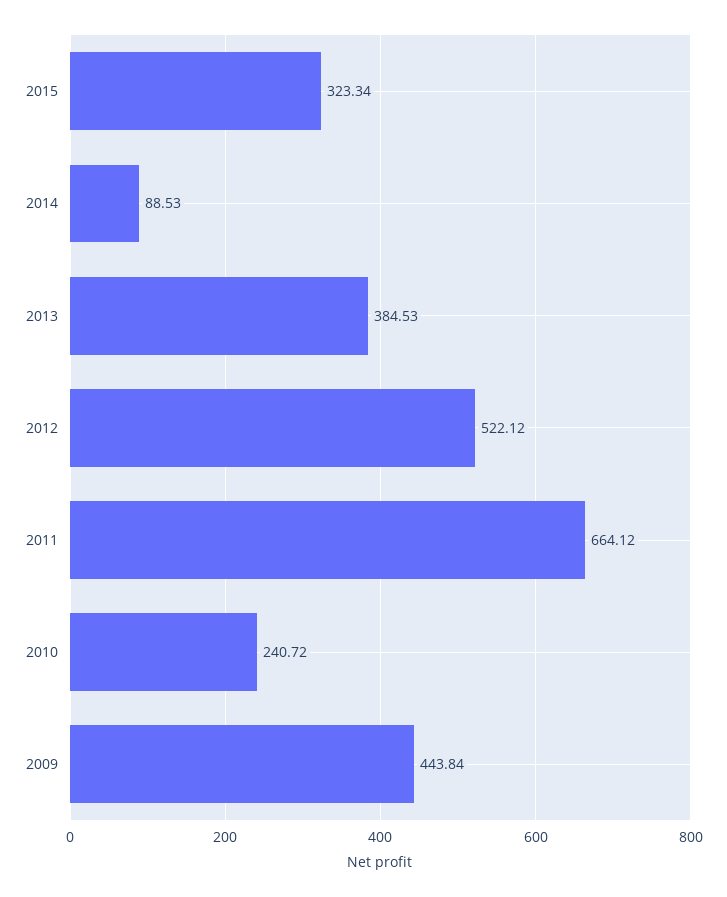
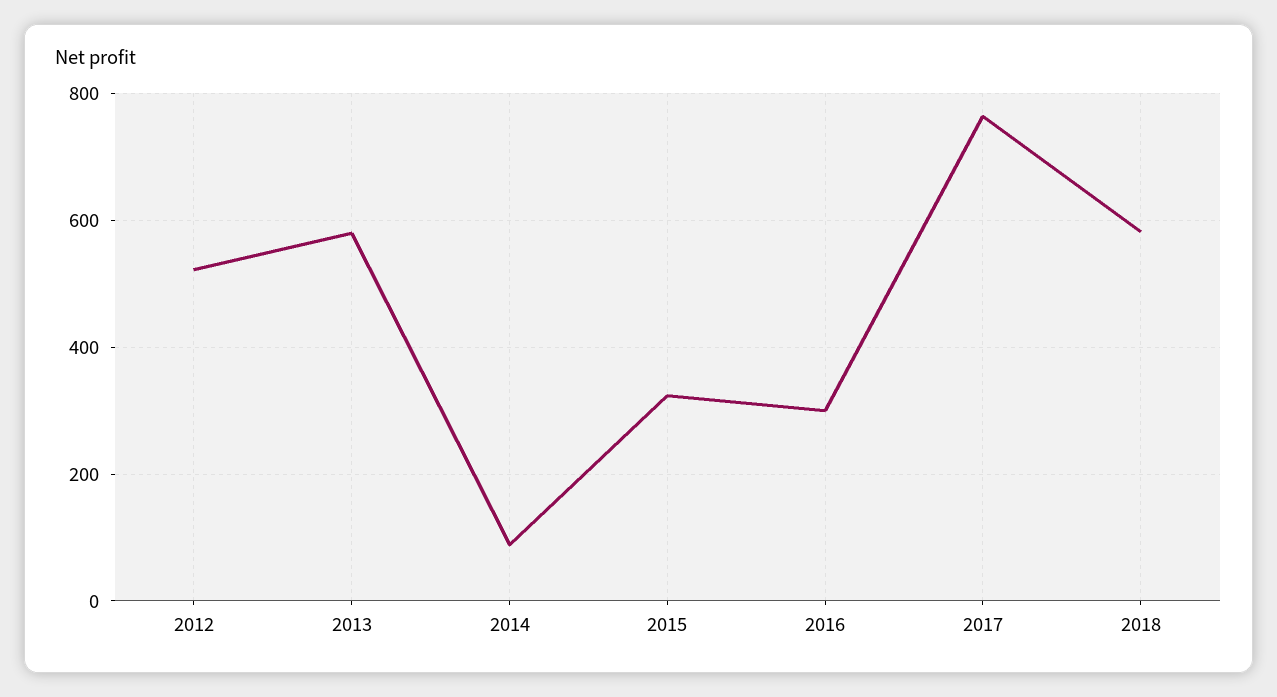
2013: 384.53 -> 580
2011: 664.12 -> none
2010: 240.72 -> none
2009: 443.84 -> none
2016: none -> 300
2017: none -> 760
2018: none -> 580

